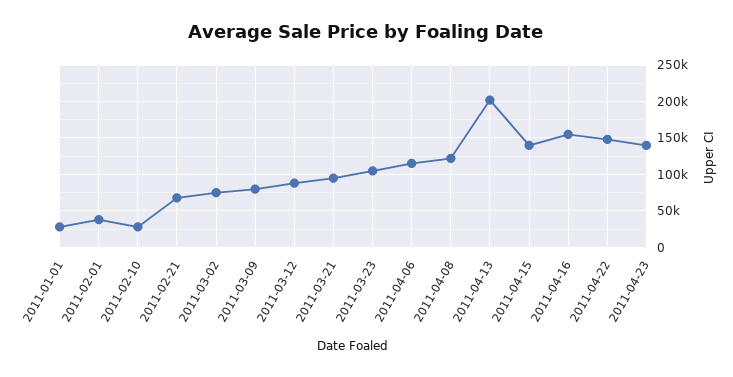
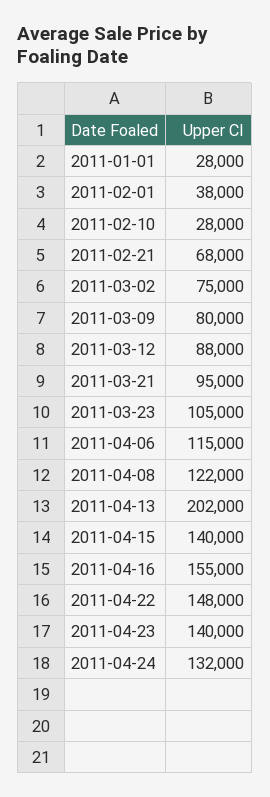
2011-04-24: none -> 132000

